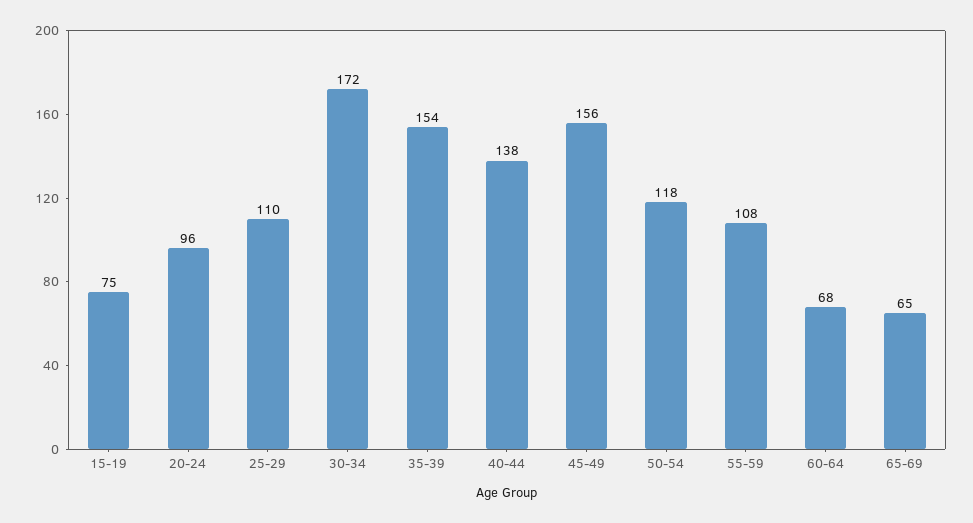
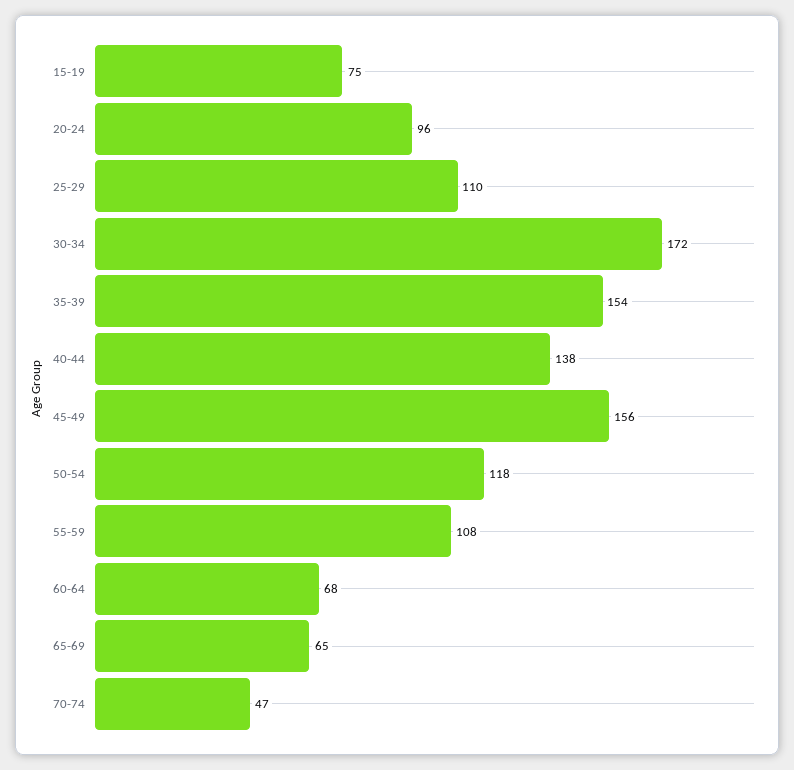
70-74: none -> 47

